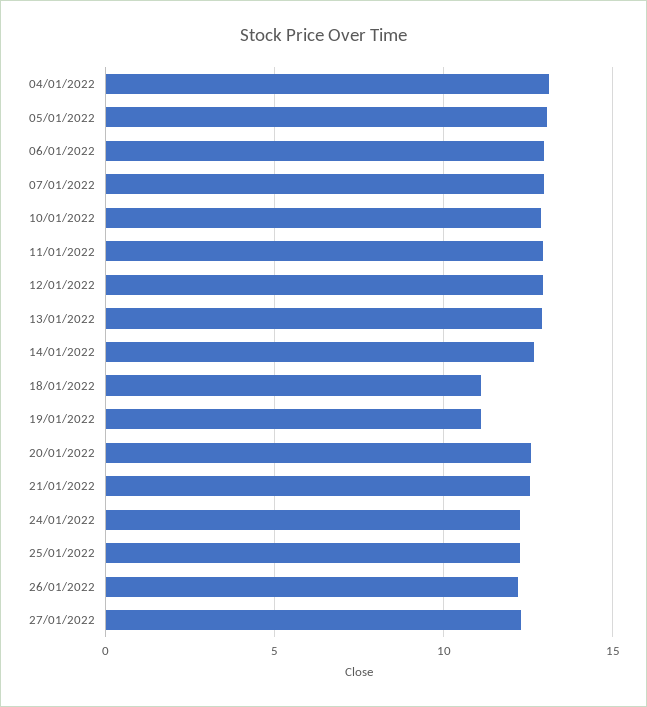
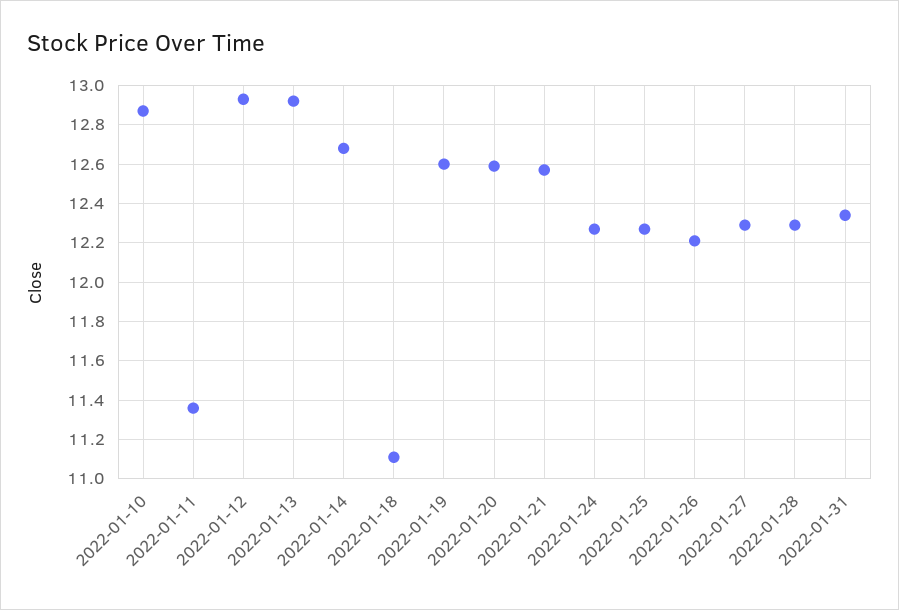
04/01/2022: 13 -> none
05/01/2022: 13 -> none
06/01/2022: 13 -> none
07/01/2022: 13 -> none
11/01/2022: 13 -> 11.35
19/01/2022: 11 -> 12.6
2022-01-28: none -> 12.3
2022-01-31: none -> 12.35

